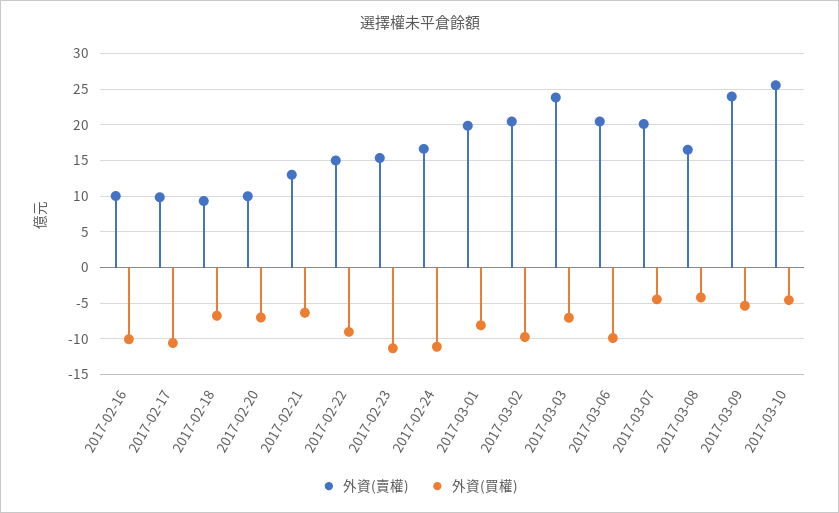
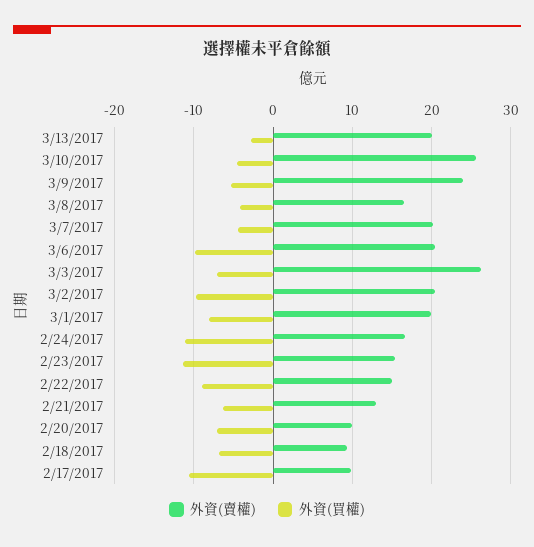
外資(賣權), 2017-02-16: 10 -> none
外資(買權), 2017-02-16: -10 -> none
外資(賣權), 2017-03-03: 24 -> 26
外資(賣權), 3/13/2017: none -> 20
外資(買權), 3/13/2017: none -> -3

